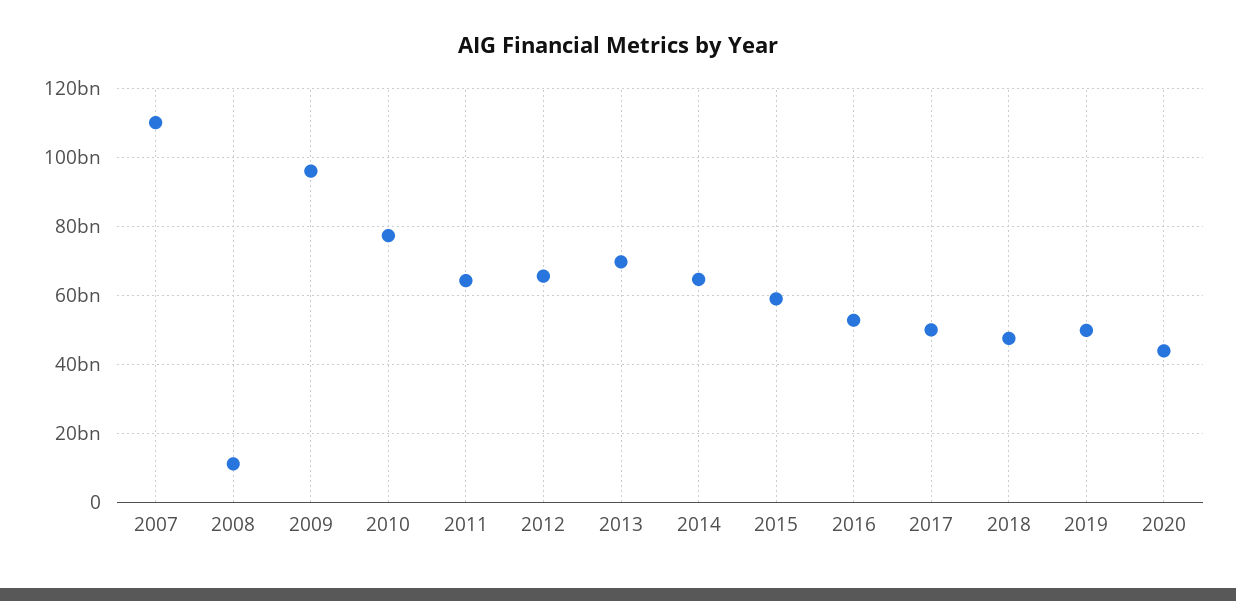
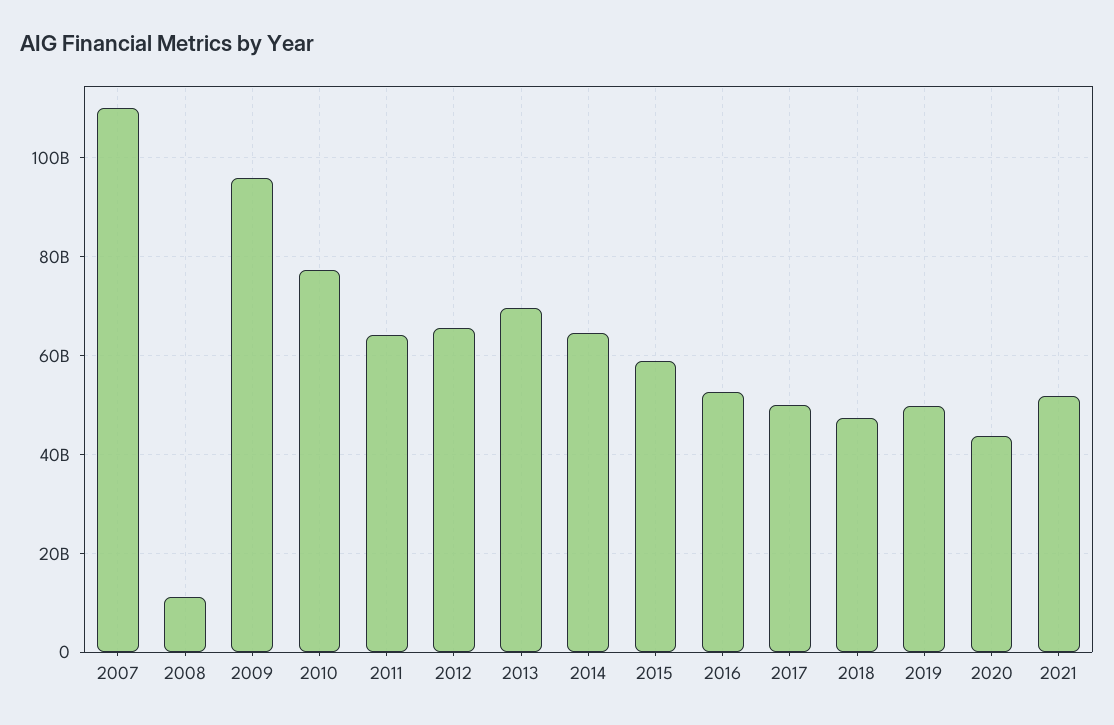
2021: none -> 52000000000

